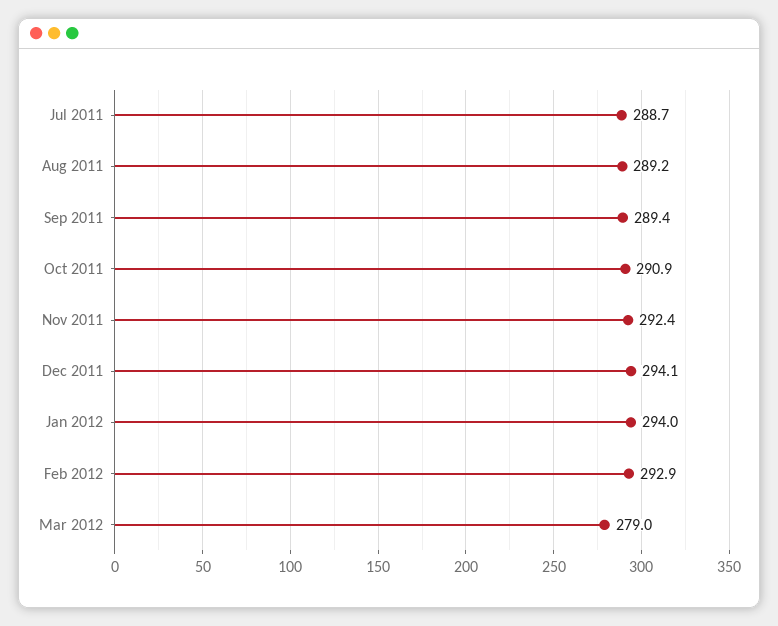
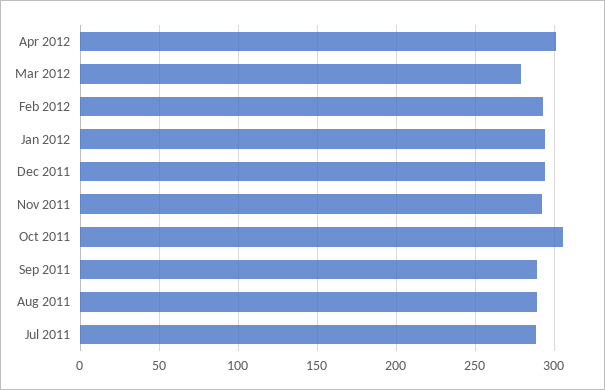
Oct 2011: 290.9 -> 305
Apr 2012: none -> 300

